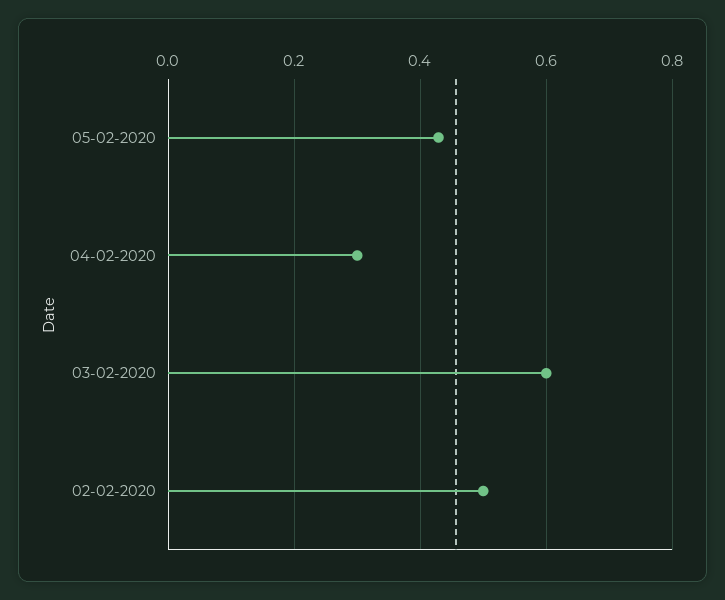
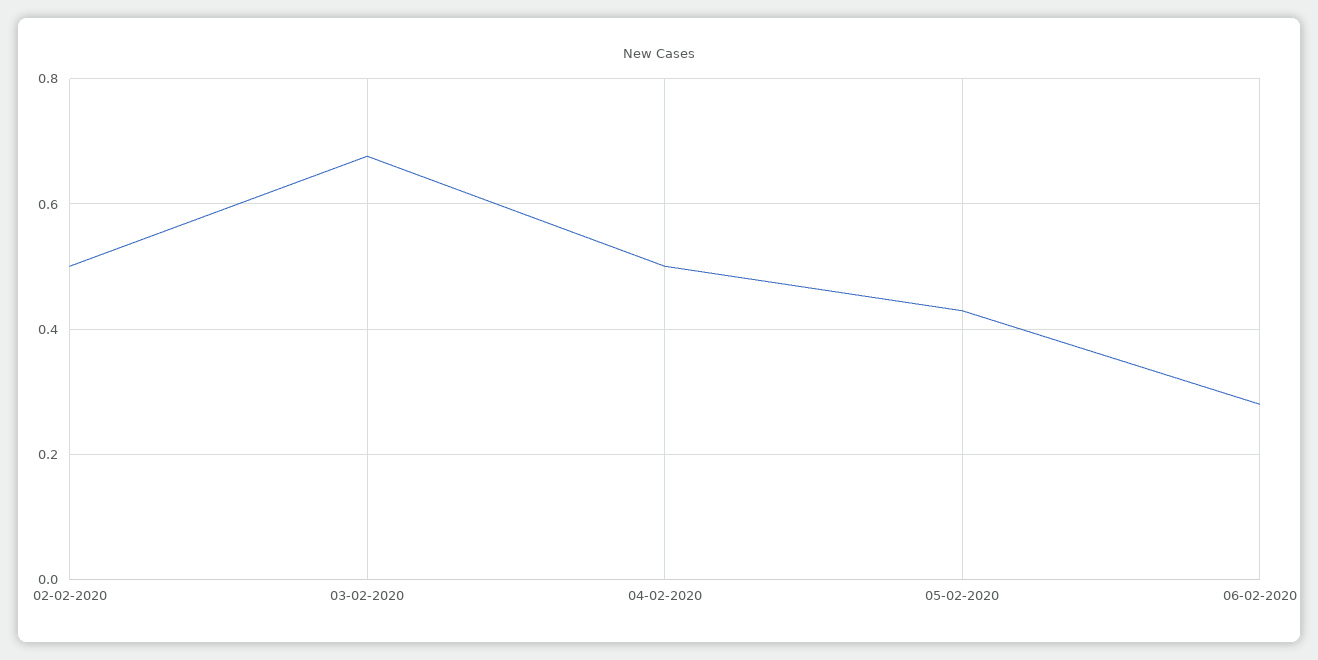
04-02-2020: 0.3 -> 0.5
03-02-2020: 0.6 -> 0.68
06-02-2020: none -> 0.28

